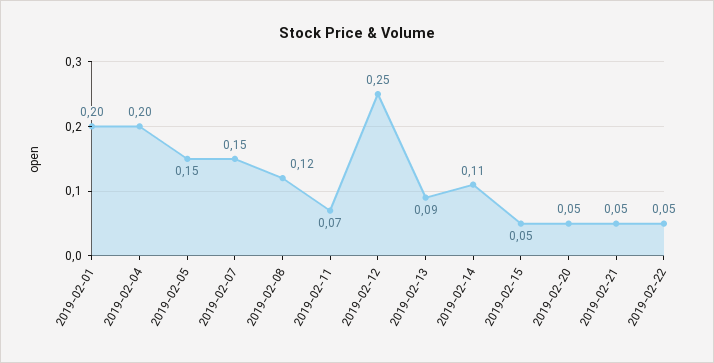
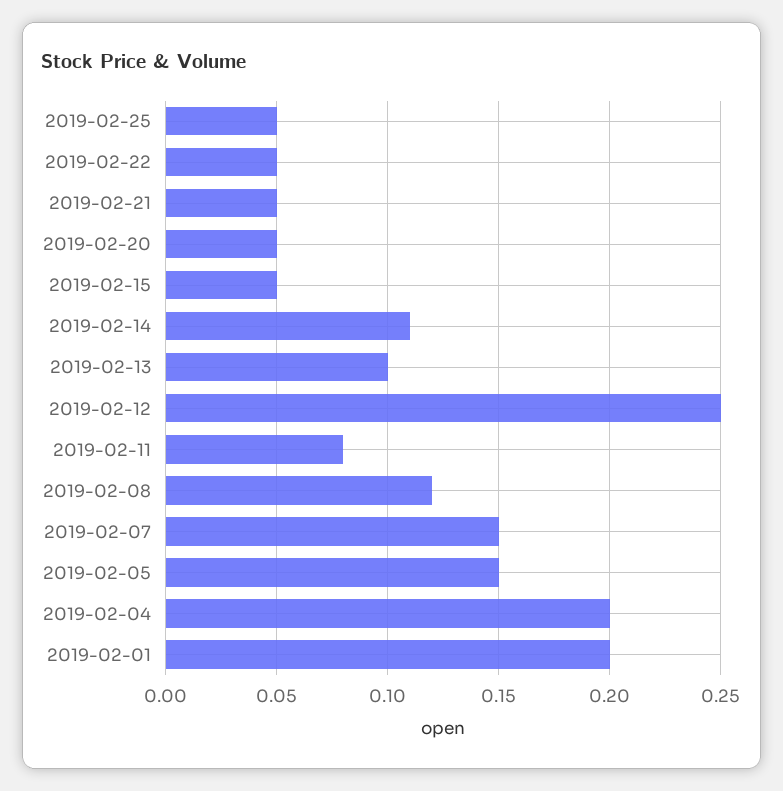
2019-02-11: 0.07 -> 0.08
2019-02-13: 0.09 -> 0.1
2019-02-25: none -> 0.05

